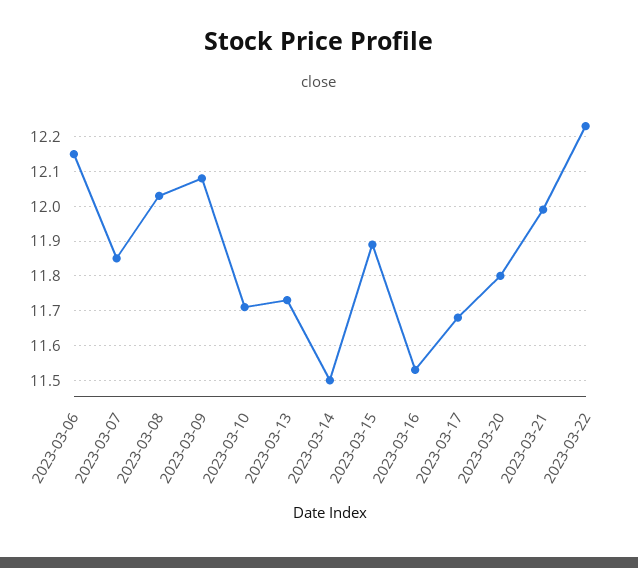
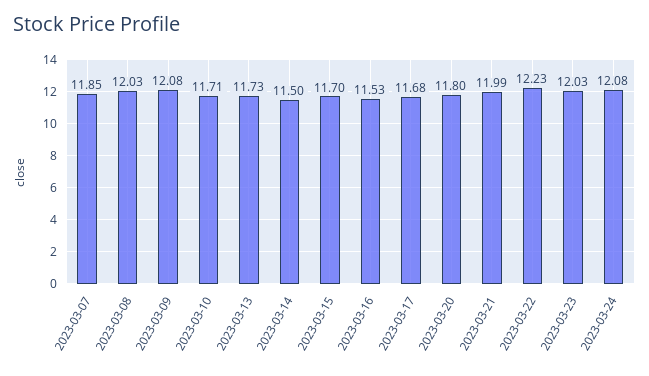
2023-03-06: 12.15 -> none
2023-03-15: 11.9 -> 11.7
2023-03-23: none -> 12.03
2023-03-24: none -> 12.08

